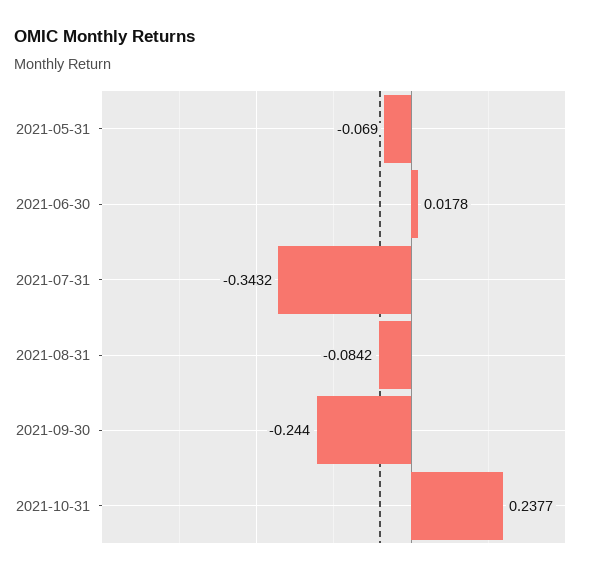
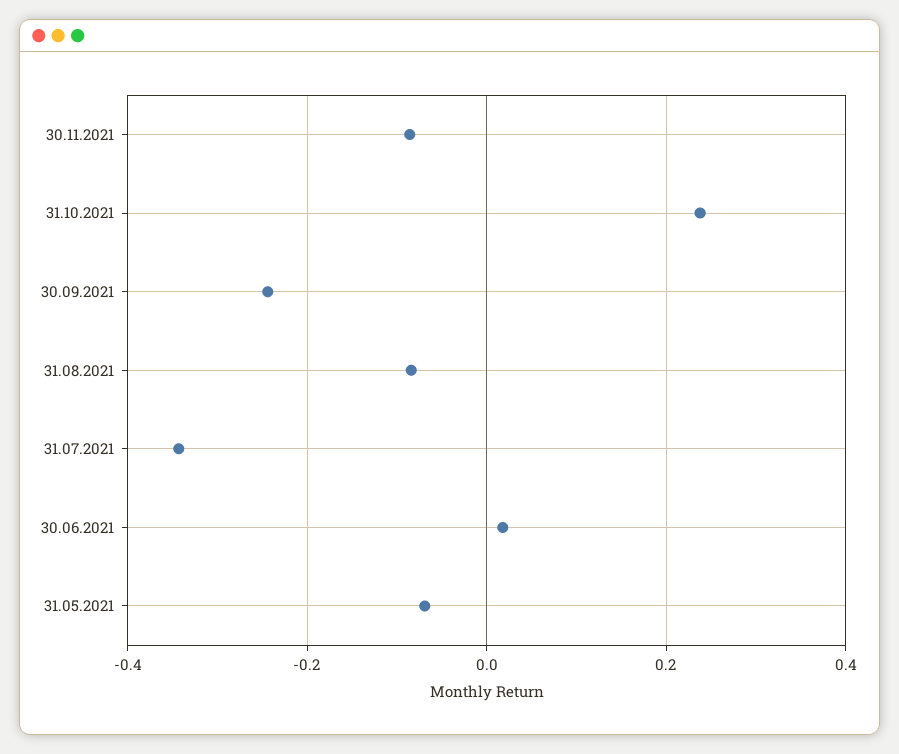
30.11.2021: none -> -0.08

